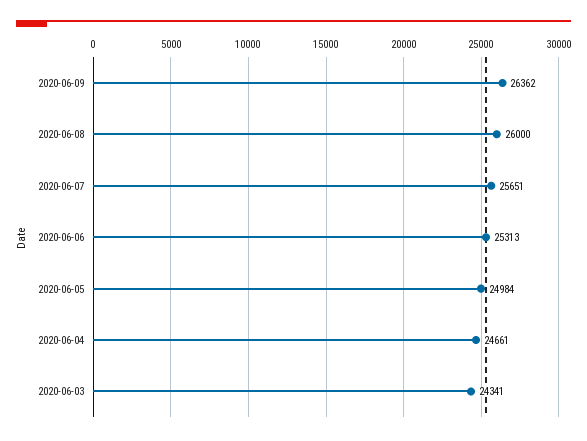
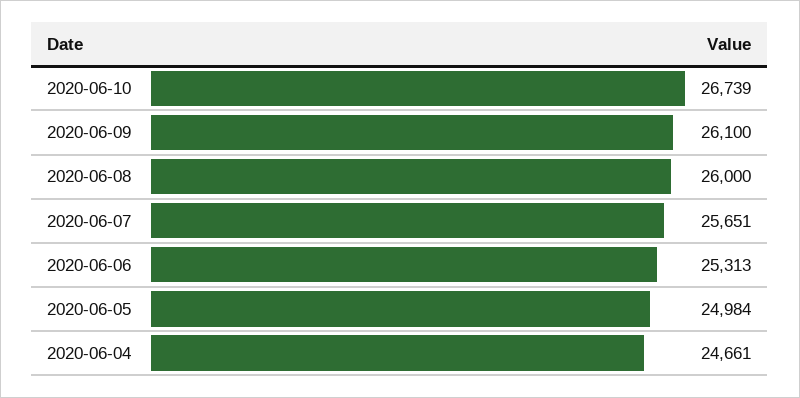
2020-06-09: 26362 -> 26100
2020-06-03: 24341 -> none
2020-06-10: none -> 26739

